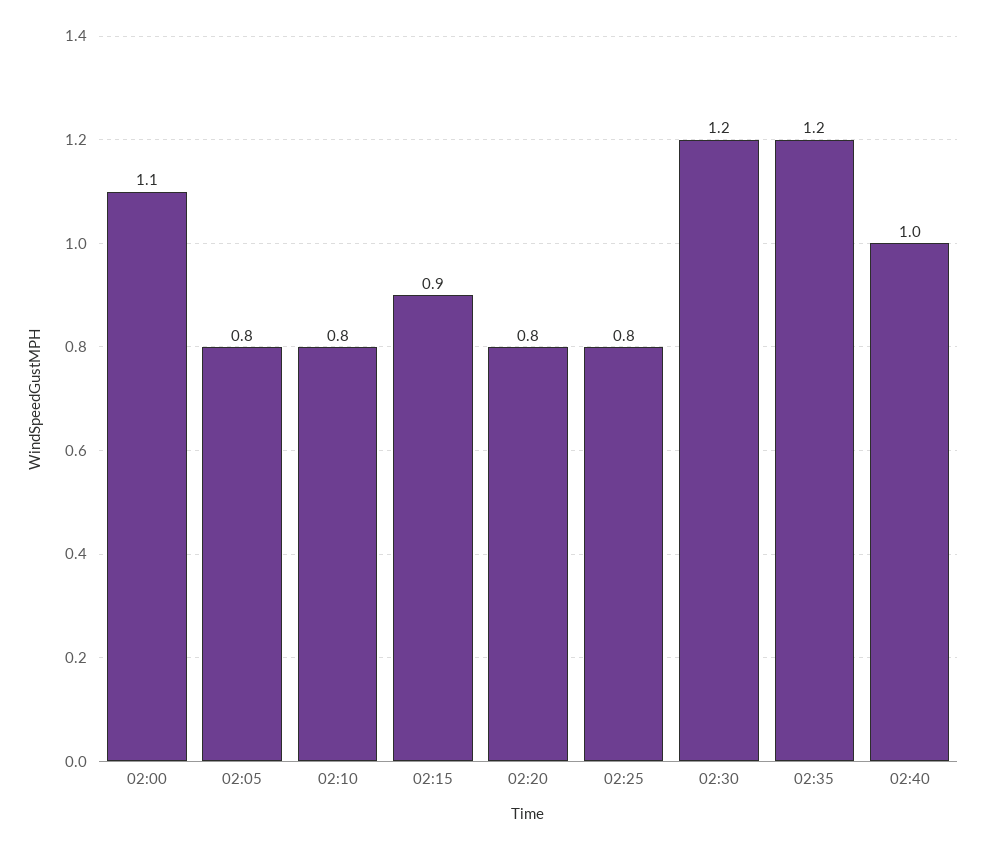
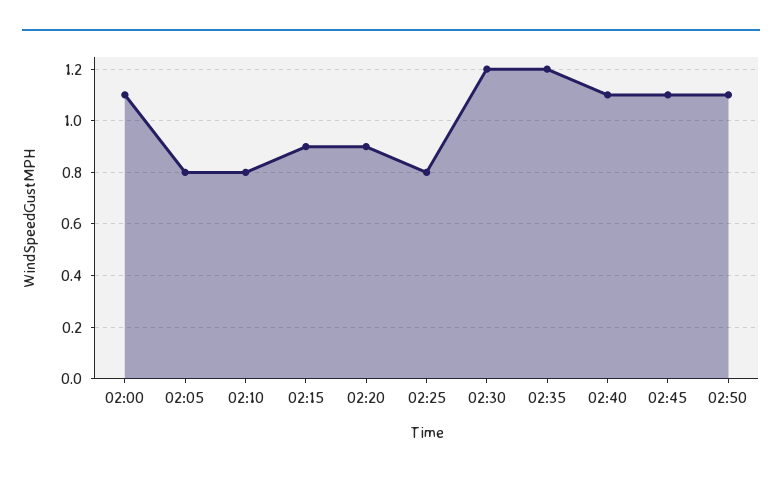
02:20: 0.8 -> 0.9
02:40: 1 -> 1.1
02:45: none -> 1.1
02:50: none -> 1.1

